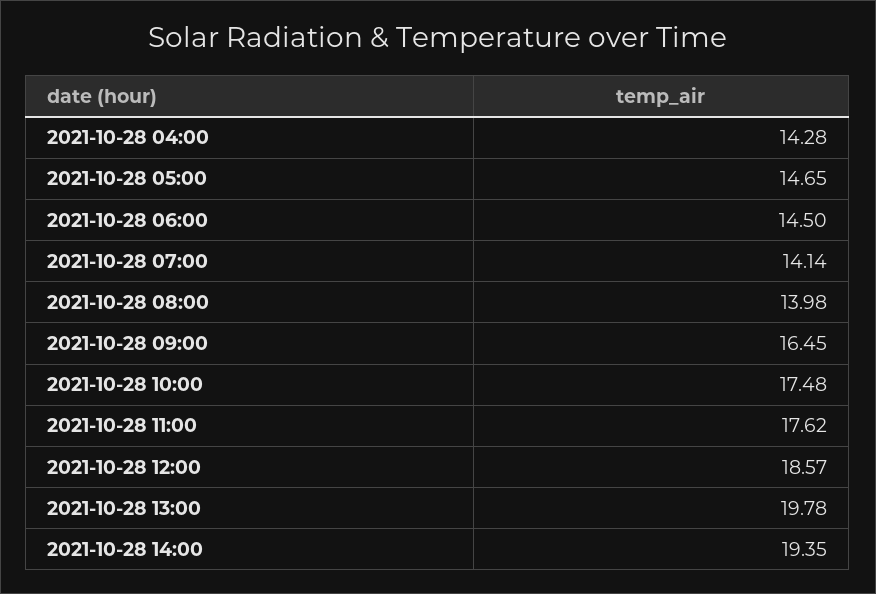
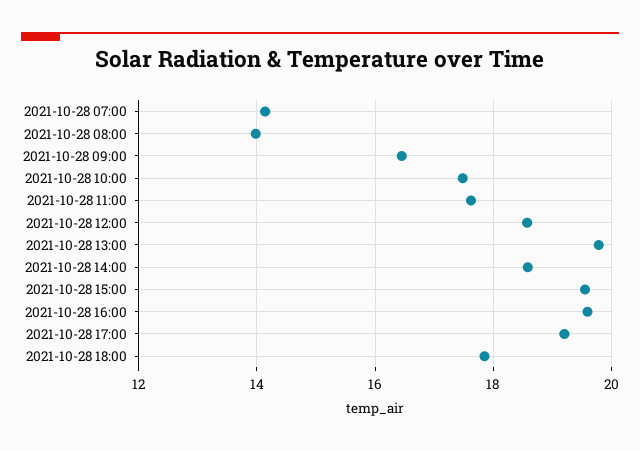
2021-10-28 04:00: 14.28 -> none
2021-10-28 05:00: 14.65 -> none
2021-10-28 06:00: 14.5 -> none
2021-10-28 14:00: 19.35 -> 18.6
2021-10-28 15:00: none -> 19.6
2021-10-28 16:00: none -> 19.6
2021-10-28 17:00: none -> 19.2
2021-10-28 18:00: none -> 17.8

